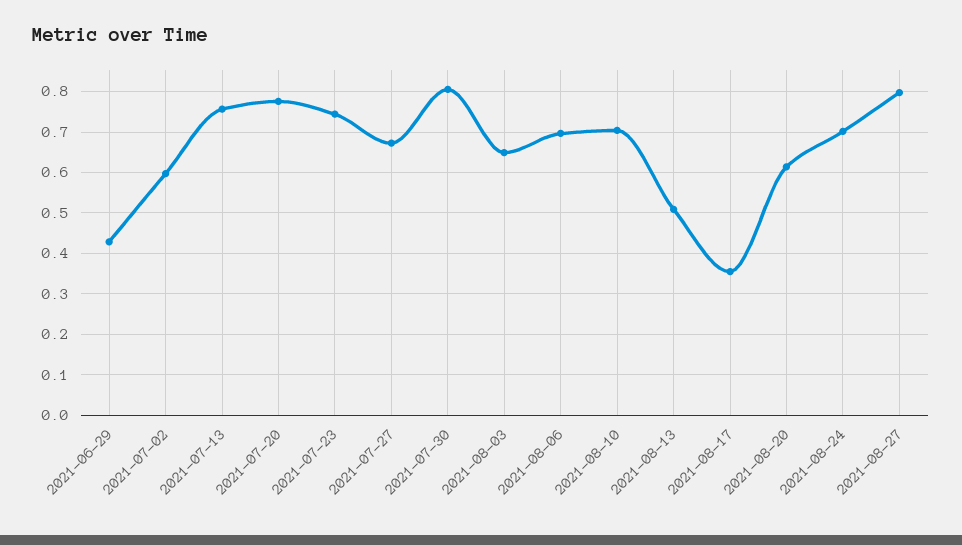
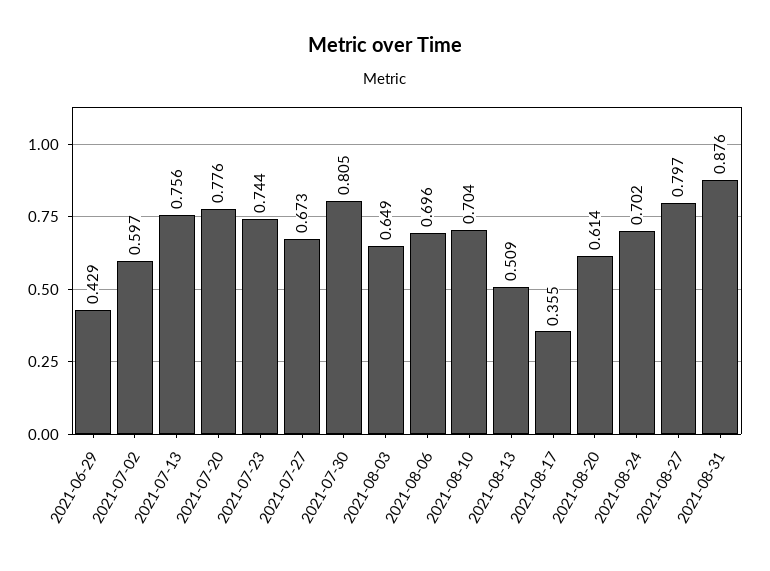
2021-08-31: none -> 0.876

